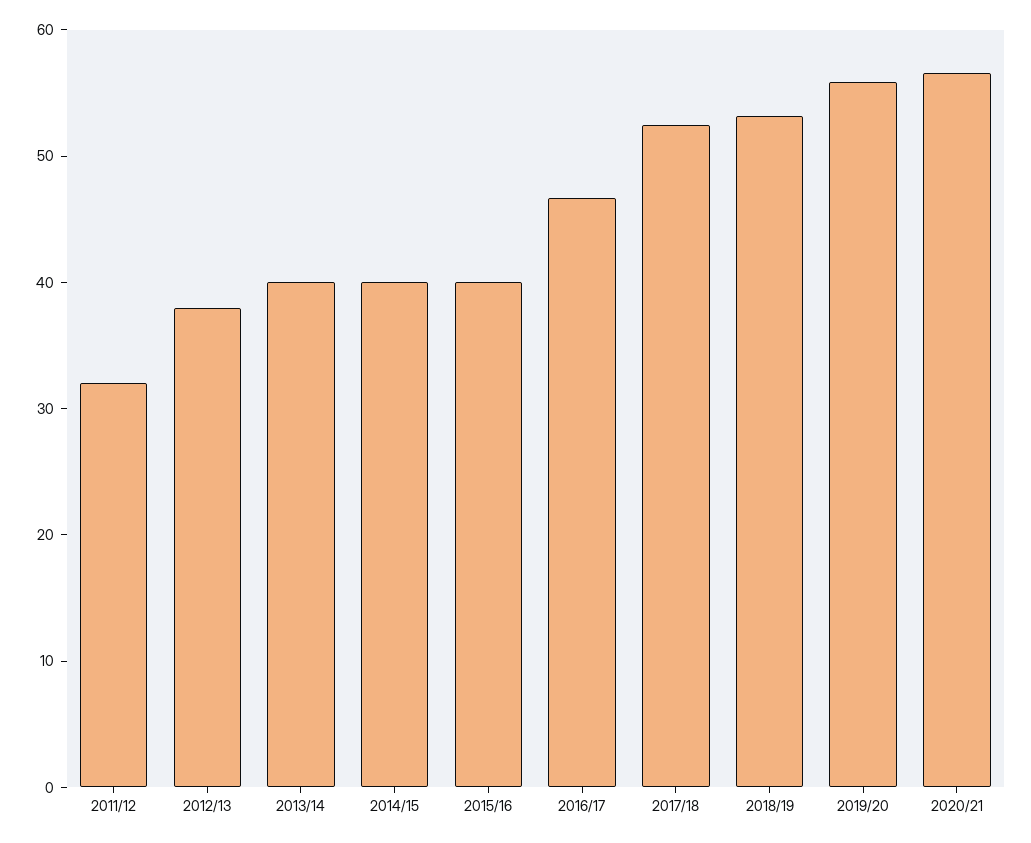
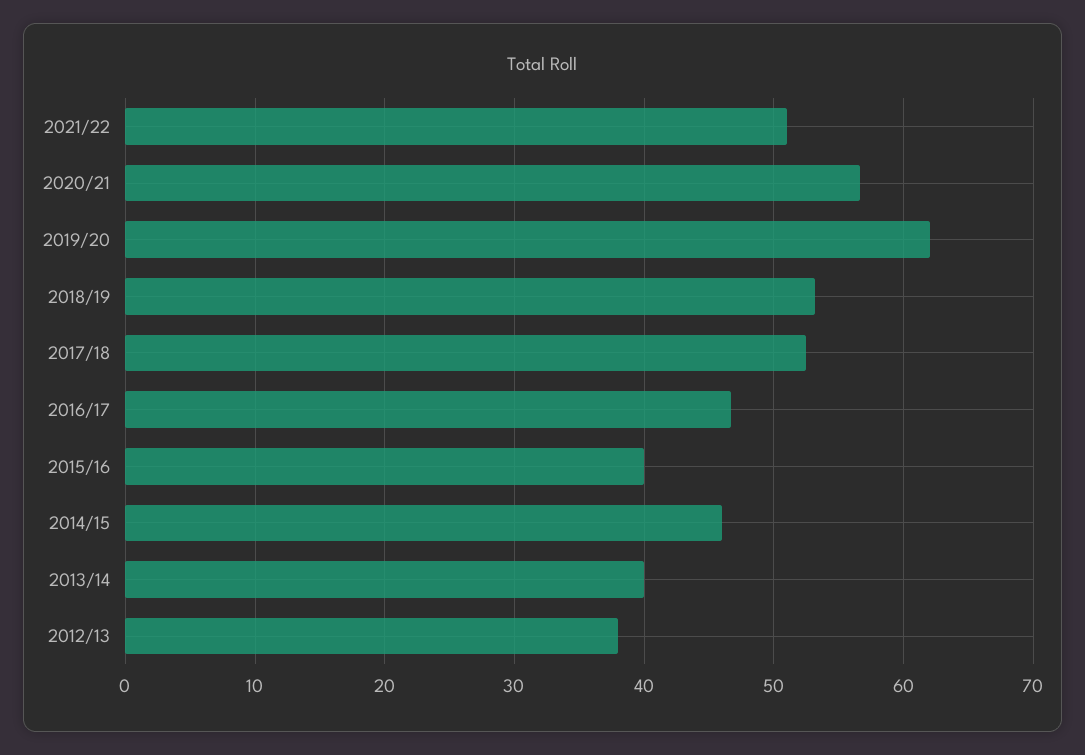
2011/12: 32 -> none
2014/15: 40 -> 46
2019/20: 56 -> 62
2021/22: none -> 51

